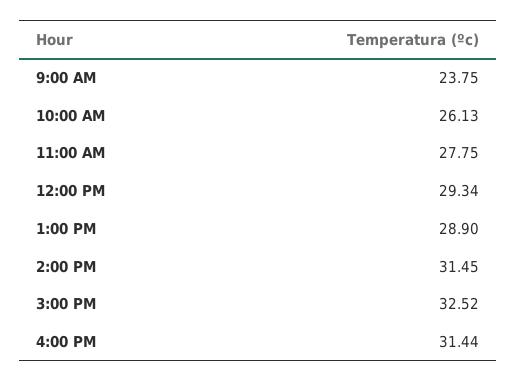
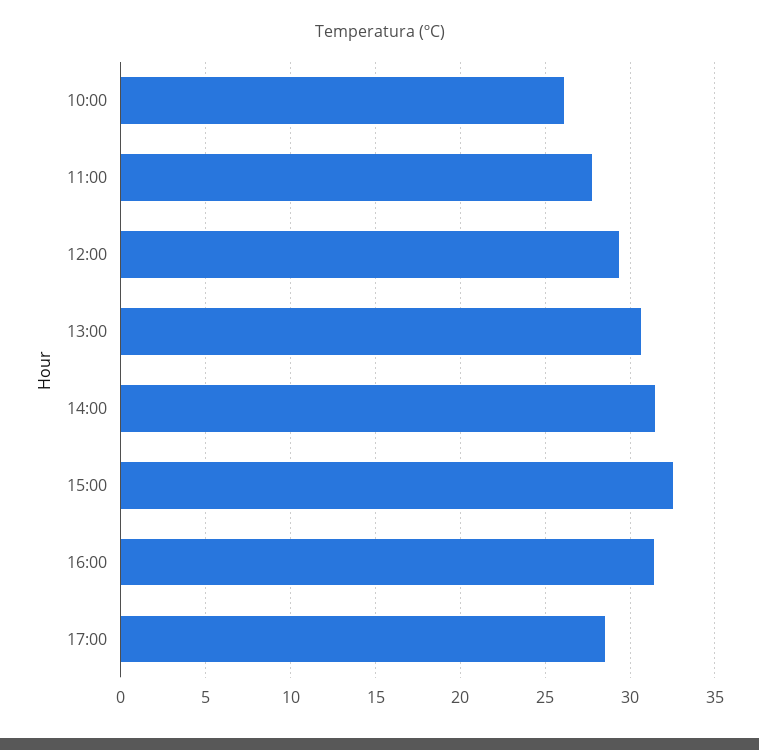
9:00 AM: 23.75 -> none
1:00 PM: 28.9 -> 30.5
17:00: none -> 28.5

